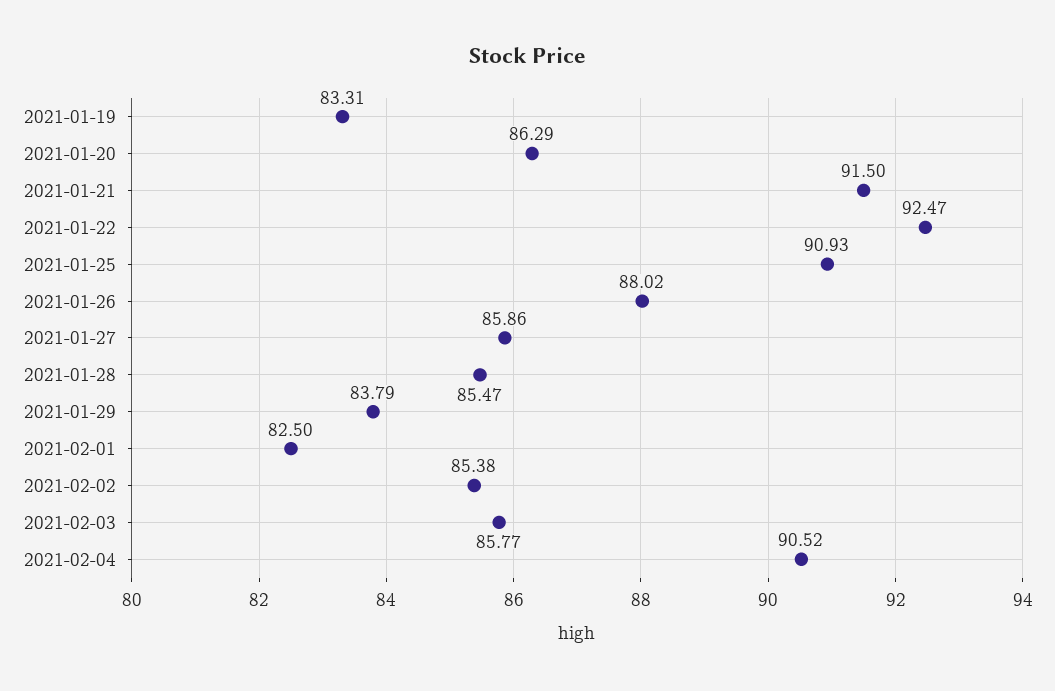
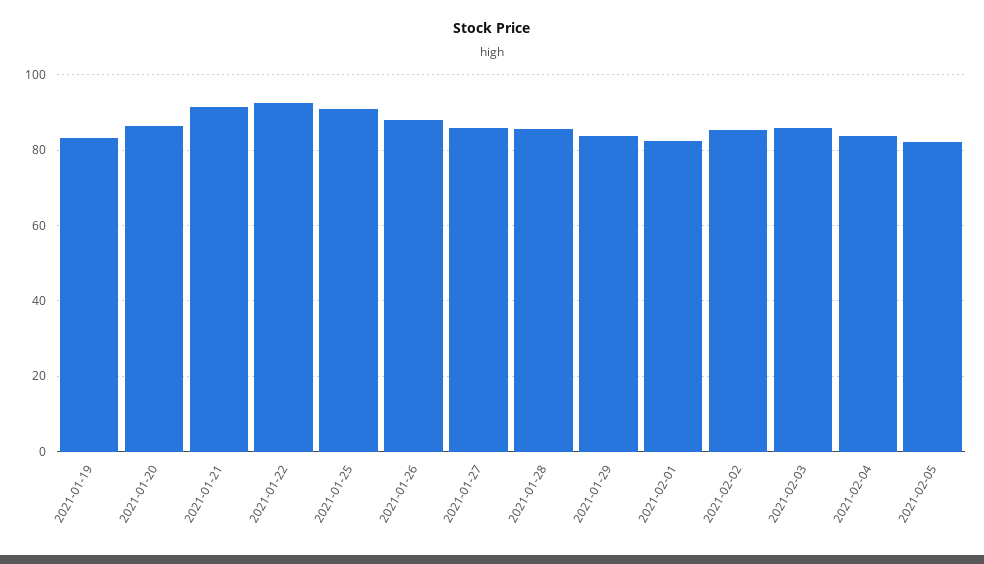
2021-02-04: 90.52 -> 84
2021-02-05: none -> 82

